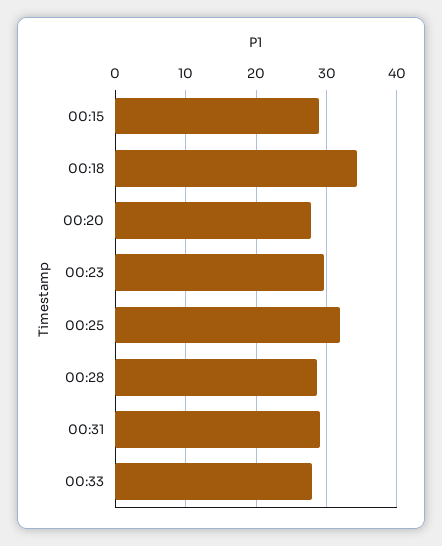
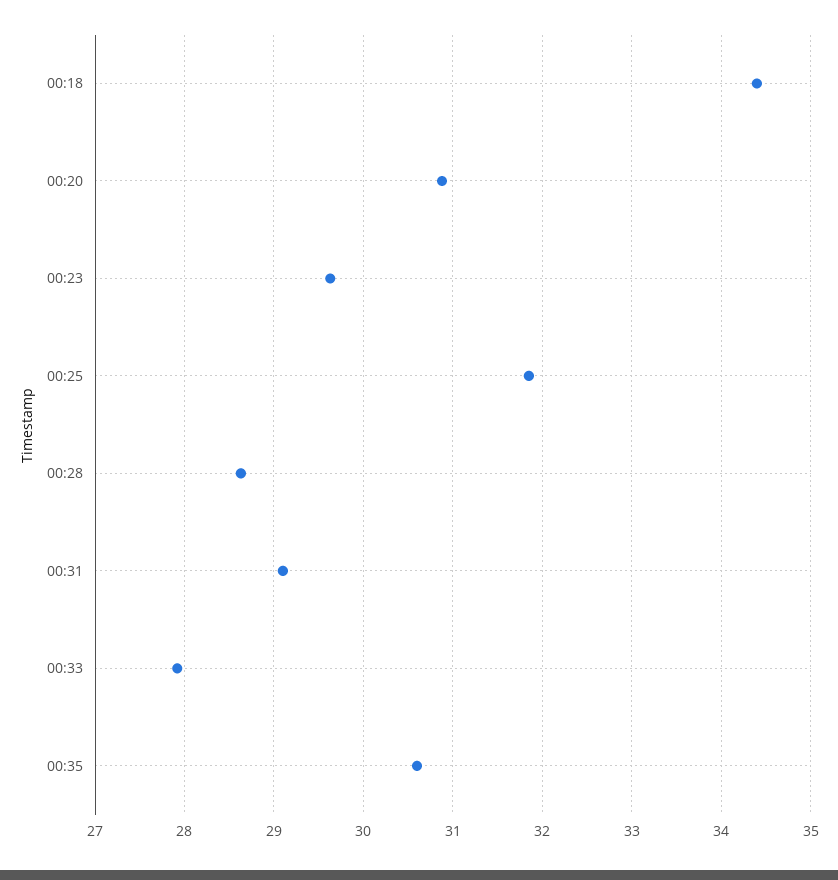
00:15: 29 -> none
00:20: 28 -> 30.9
00:35: none -> 30.6

